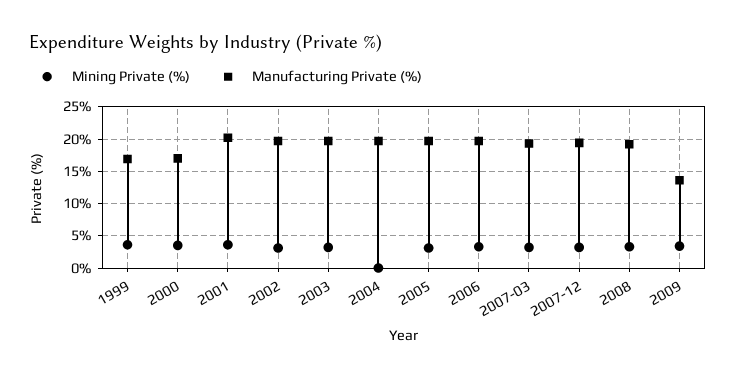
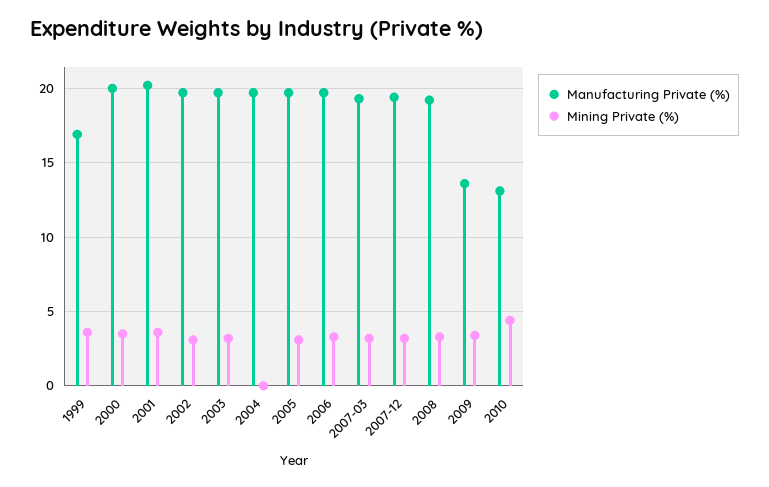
Manufacturing Private (%), 2000: 17 -> 20
Manufacturing Private (%), 2010: none -> 13
Mining Private (%), 2010: none -> 4.5

